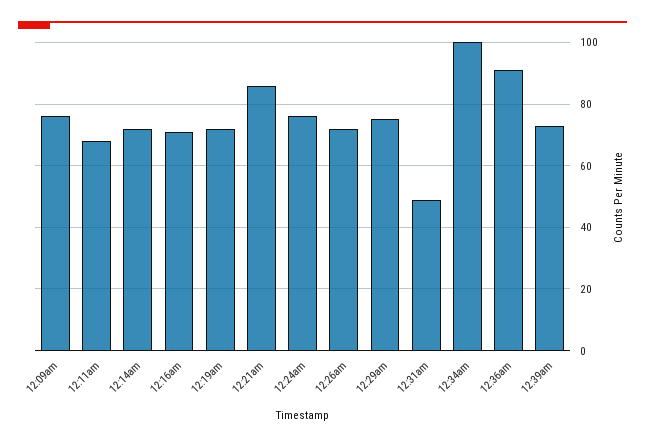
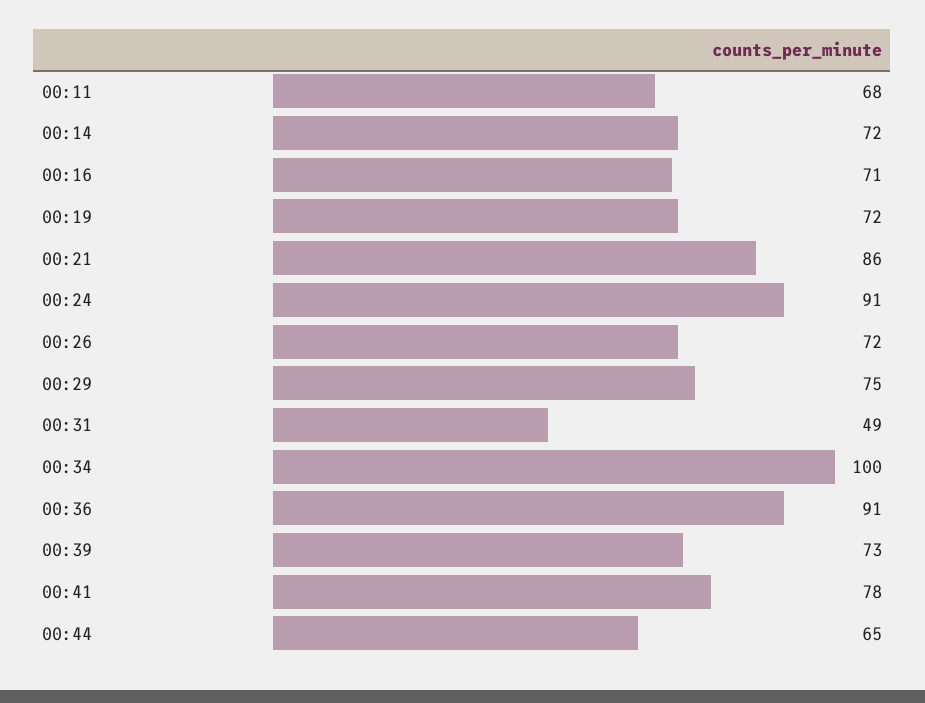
12:09am: 75 -> none
12:24am: 75 -> 91
00:41: none -> 78
00:44: none -> 65

